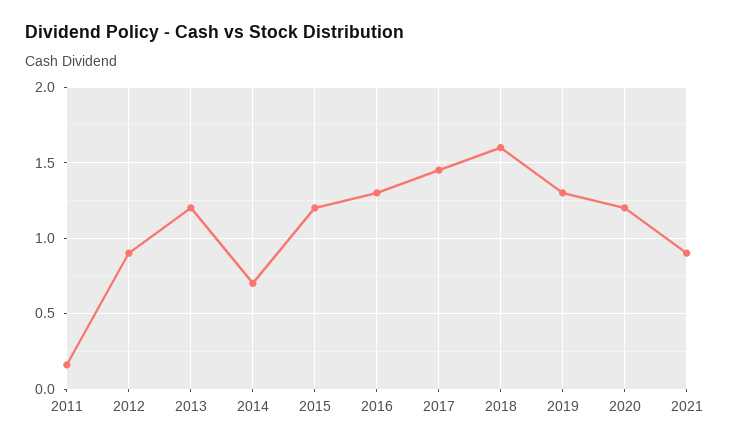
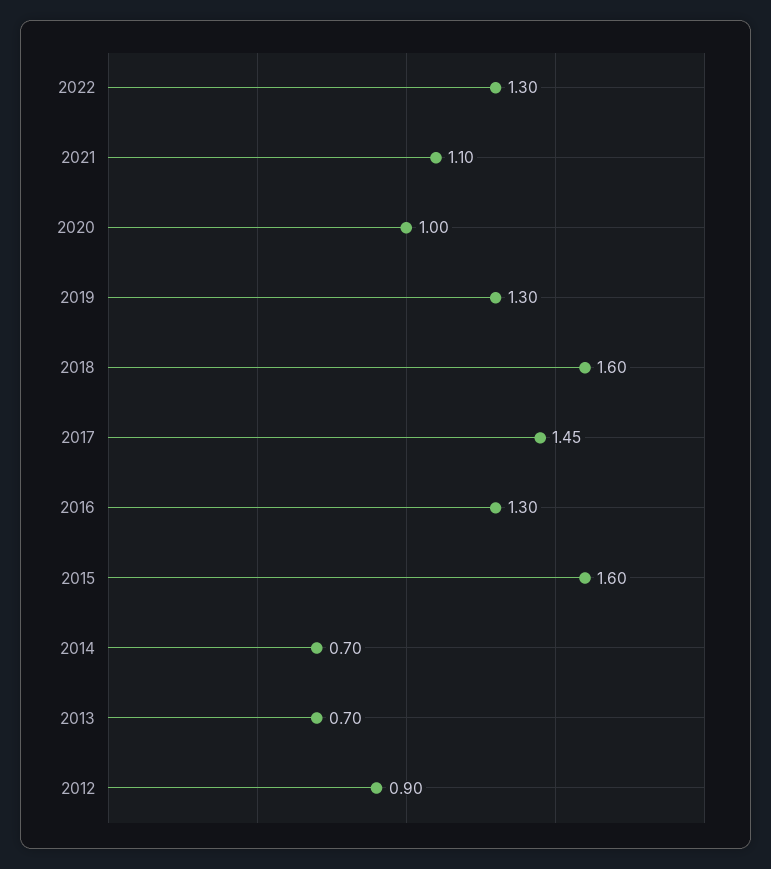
2011: 0.15 -> none
2013: 1.2 -> 0.7
2015: 1.2 -> 1.6
2020: 1.2 -> 1
2021: 0.9 -> 1.1
2022: none -> 1.3

